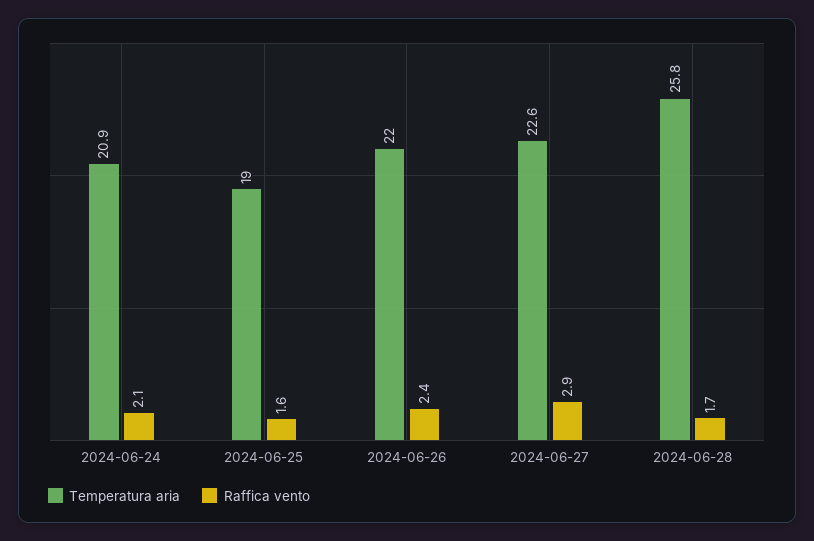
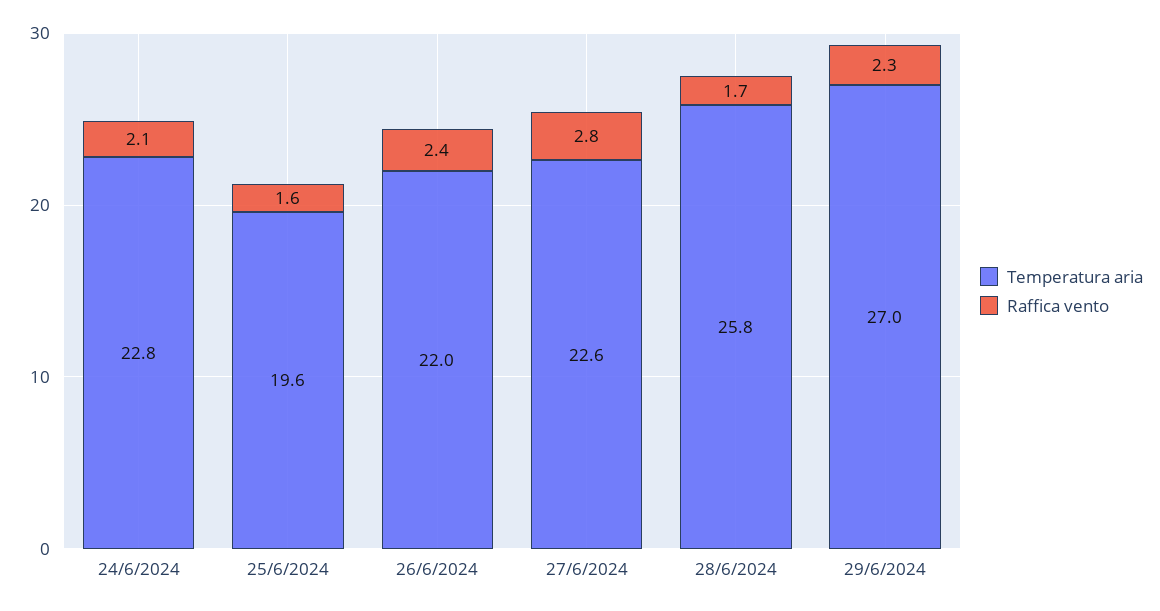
Temperatura aria, 2024-06-24: 20.9 -> 22.8
Temperatura aria, 2024-06-25: 19 -> 19.6
Raffica vento, 2024-06-27: 2.9 -> 2.8
Temperatura aria, 29/6/2024: none -> 27
Raffica vento, 29/6/2024: none -> 2.3

